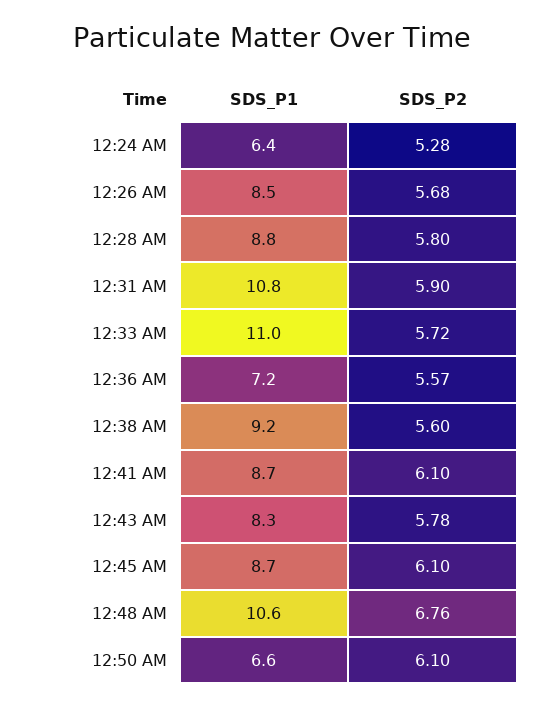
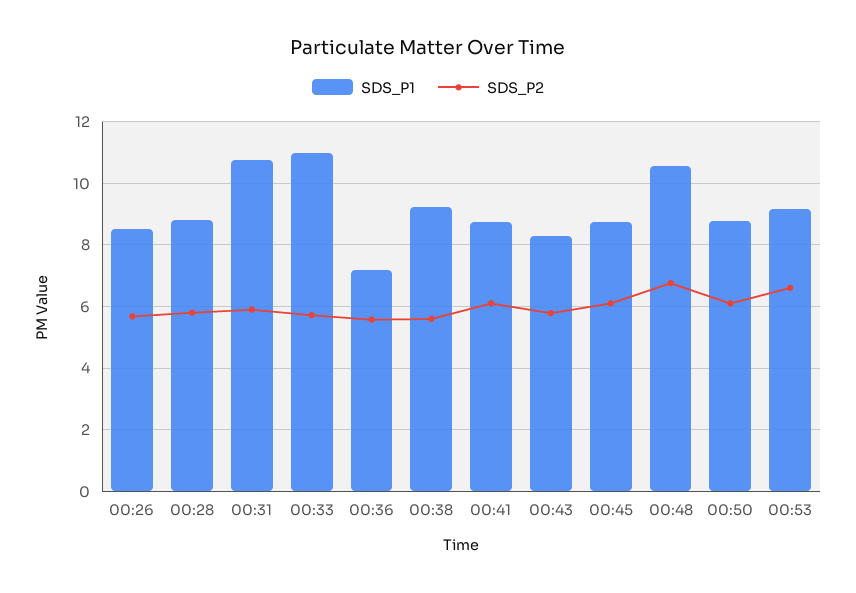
SDS_P1, 12:24 AM: 6.4 -> none
SDS_P2, 12:24 AM: 5.28 -> none
SDS_P1, 12:50 AM: 6.6 -> 8.8
SDS_P1, 00:53: none -> 9.2
SDS_P2, 00:53: none -> 6.6

